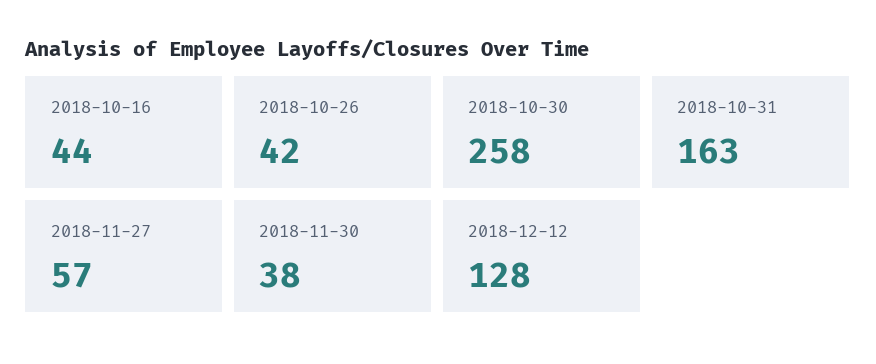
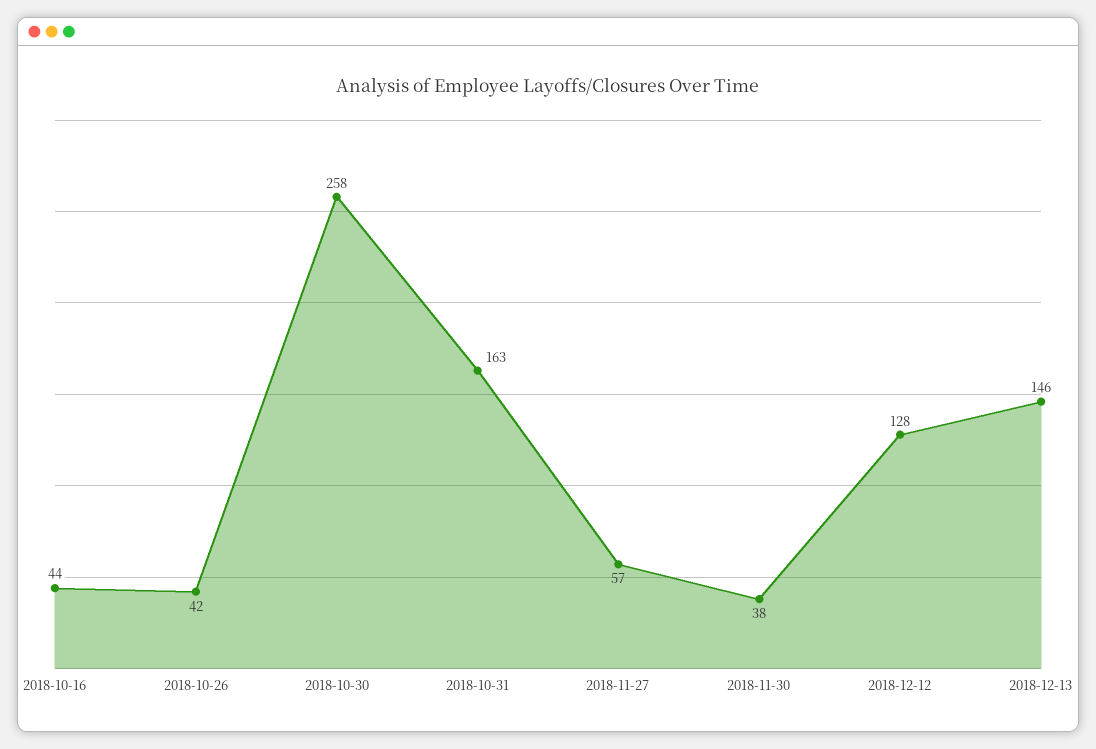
2018-12-13: none -> 146

